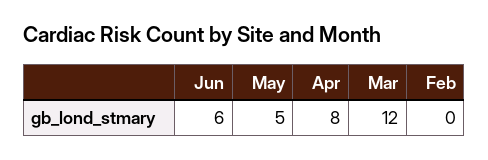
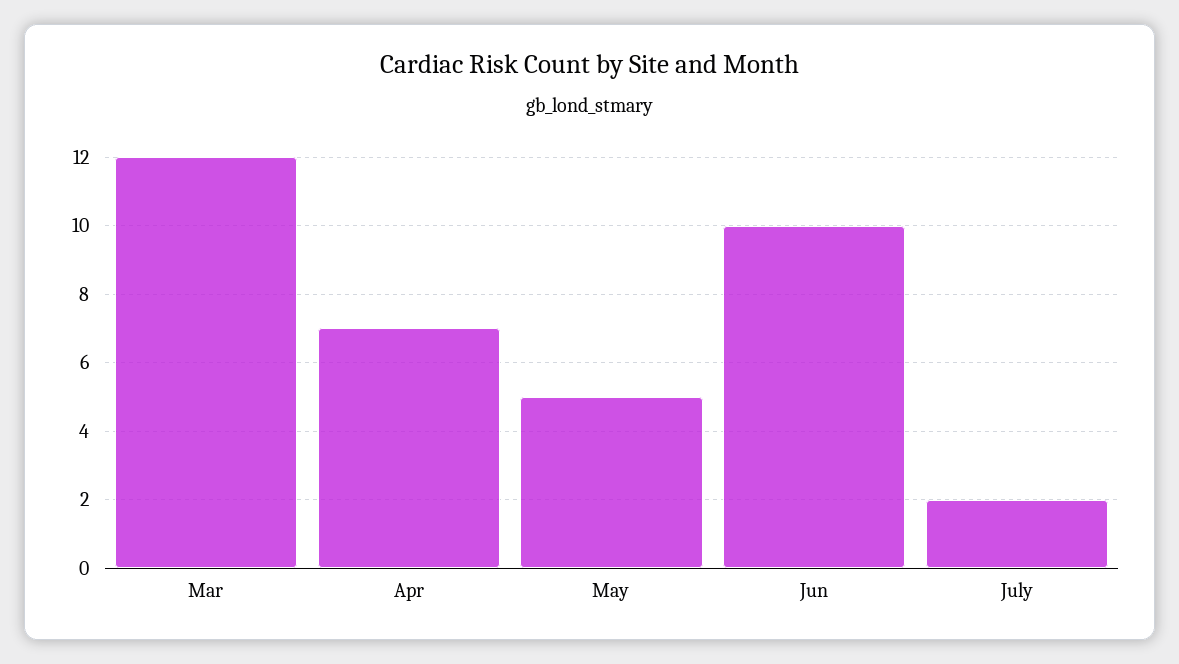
Jun: 6 -> 10
Apr: 8 -> 7
Feb: 0 -> none
July: none -> 2

